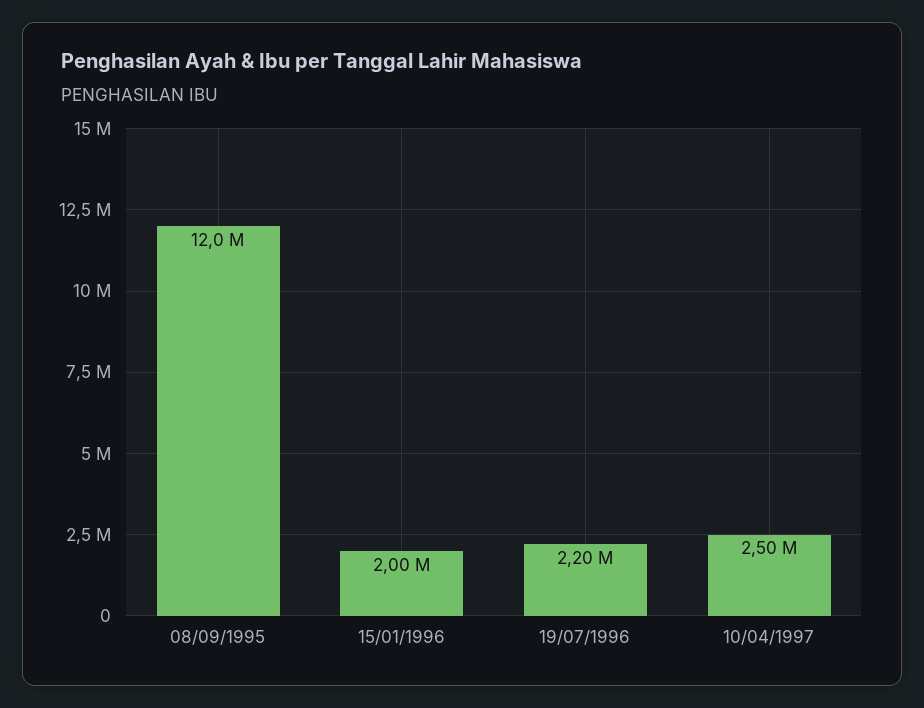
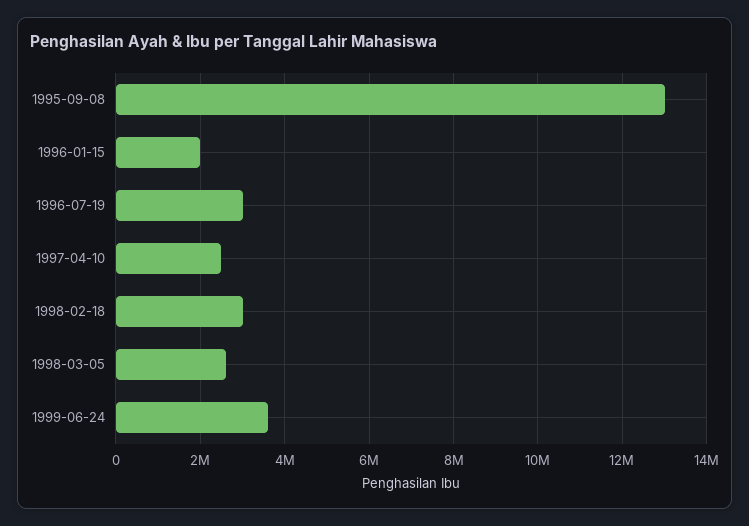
08/09/1995: 12000000 -> 13000000
19/07/1996: 2200000 -> 3000000
1998-02-18: none -> 3000000
1998-03-05: none -> 2600000
1999-06-24: none -> 3600000

